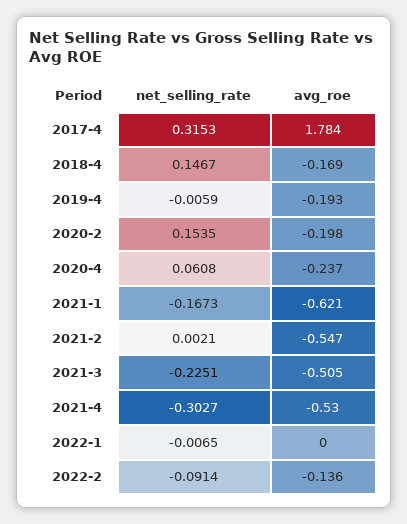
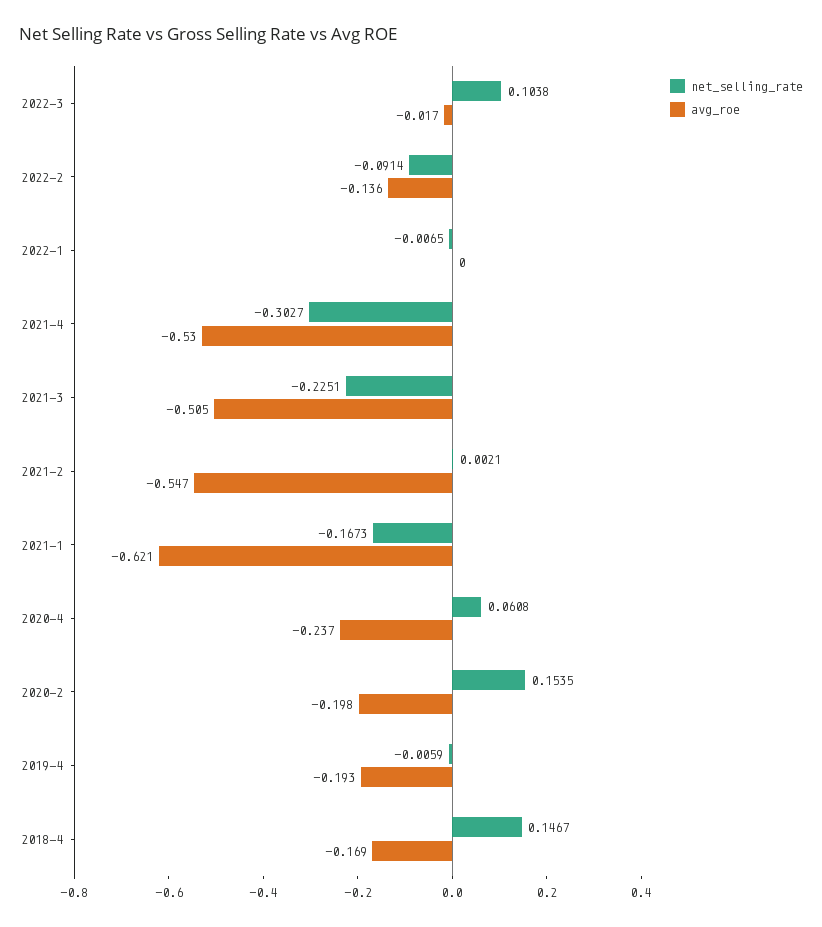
net_selling_rate, 2017-4: 0.3153 -> none
avg_roe, 2017-4: 1.784 -> none
net_selling_rate, 2022-3: none -> 0.1038
avg_roe, 2022-3: none -> -0.017

